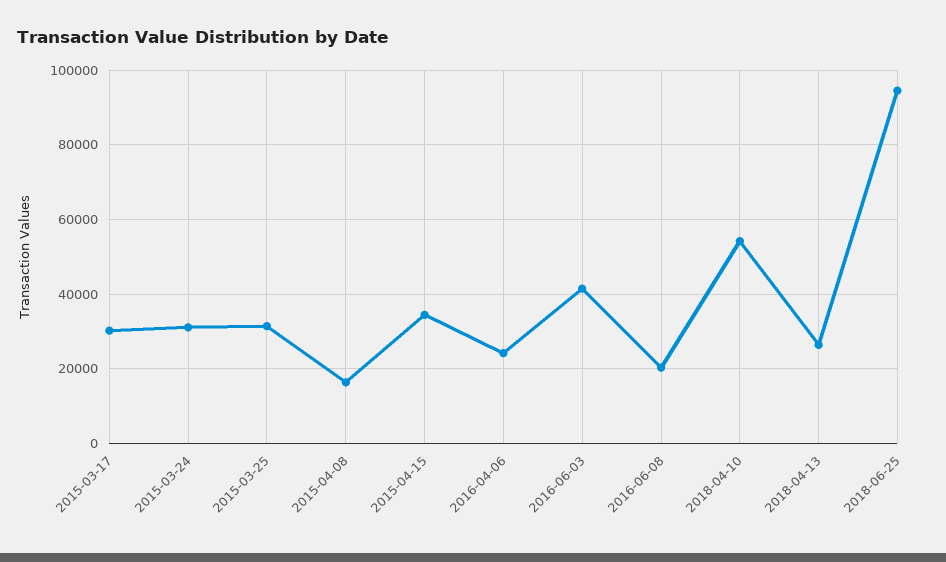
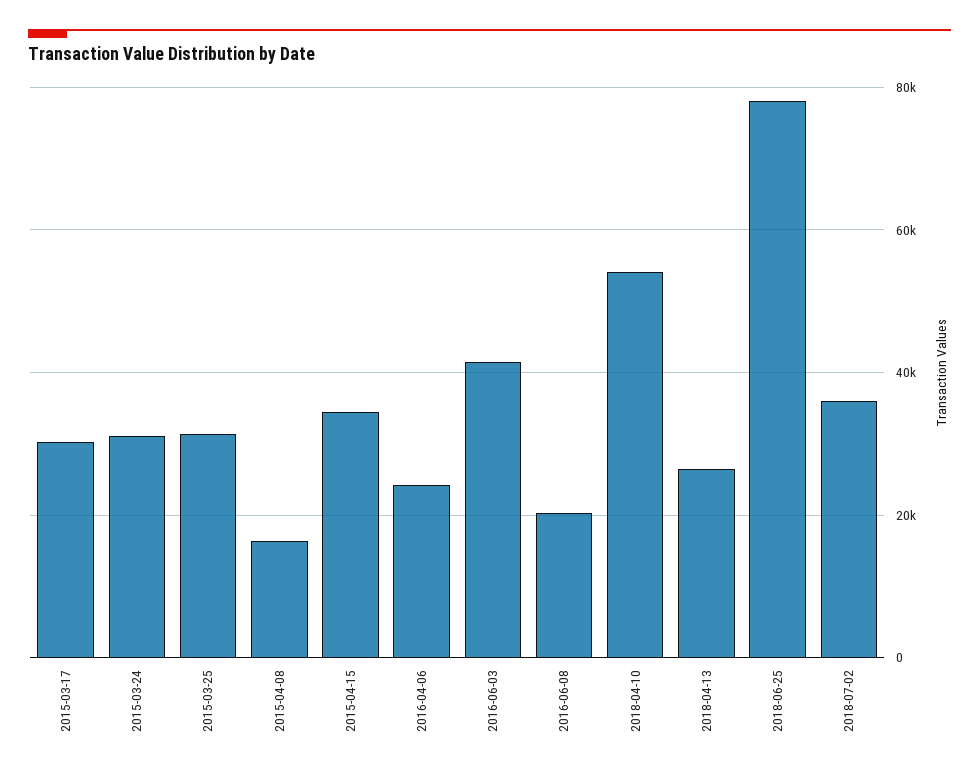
2018-06-25: 94000 -> 78000
2018-07-02: none -> 36000

